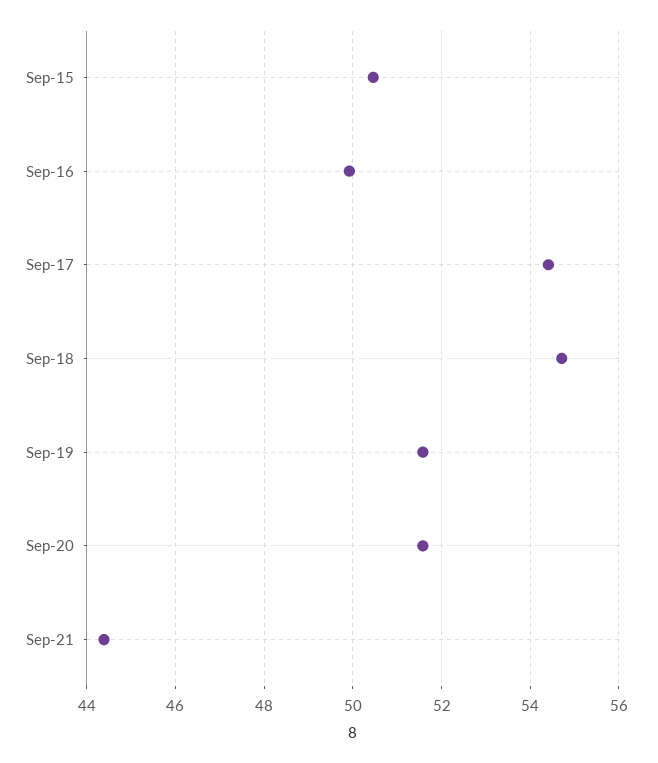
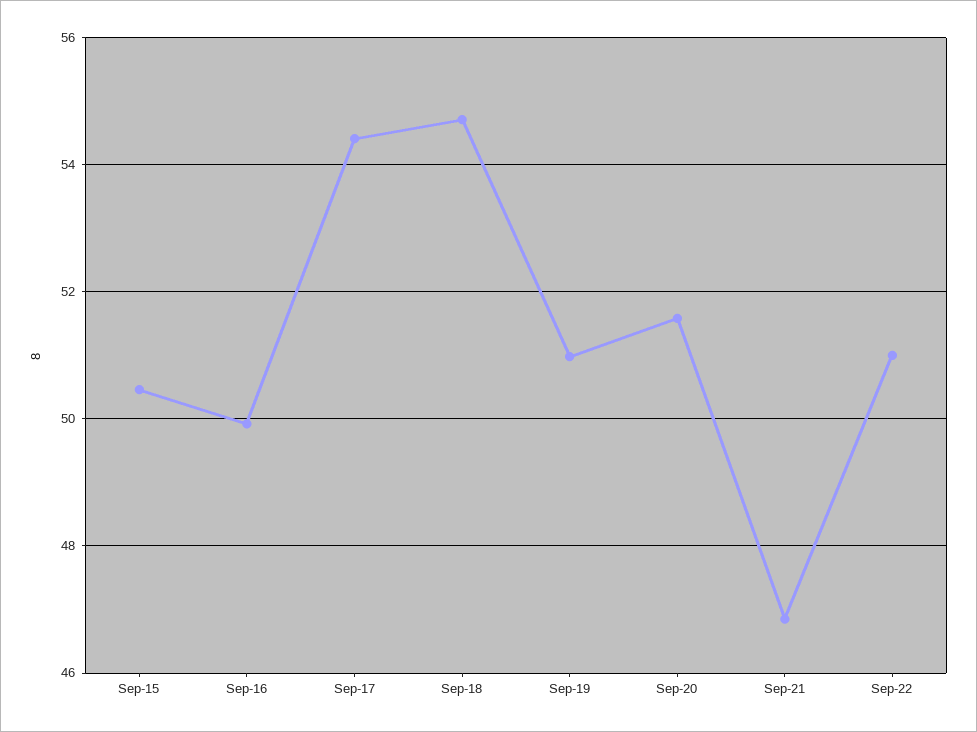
Sep-19: 51.6 -> 51
Sep-21: 44.4 -> 46.8
Sep-22: none -> 51

